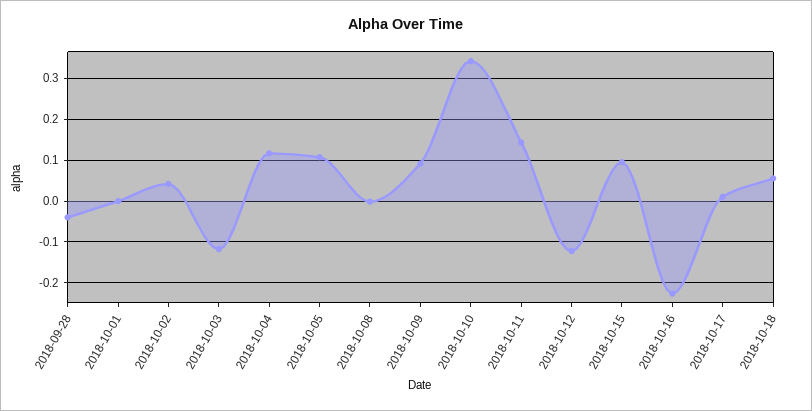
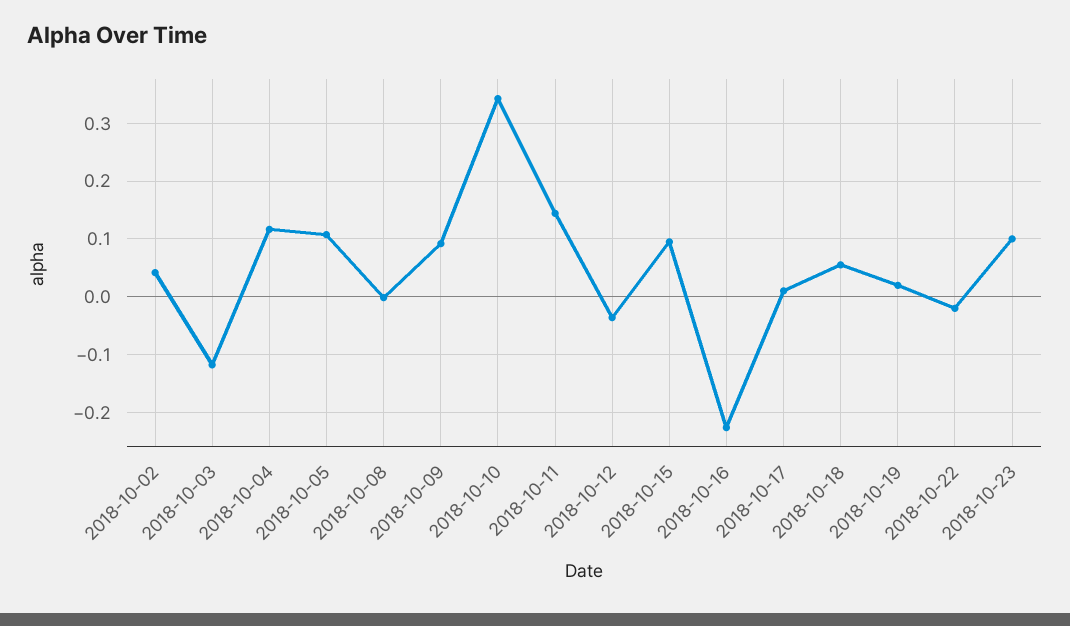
2018-09-28: -0.04 -> none
2018-10-01: 0 -> none
2018-10-12: -0.12 -> -0.04
2018-10-19: none -> 0.02
2018-10-22: none -> -0.02
2018-10-23: none -> 0.1

